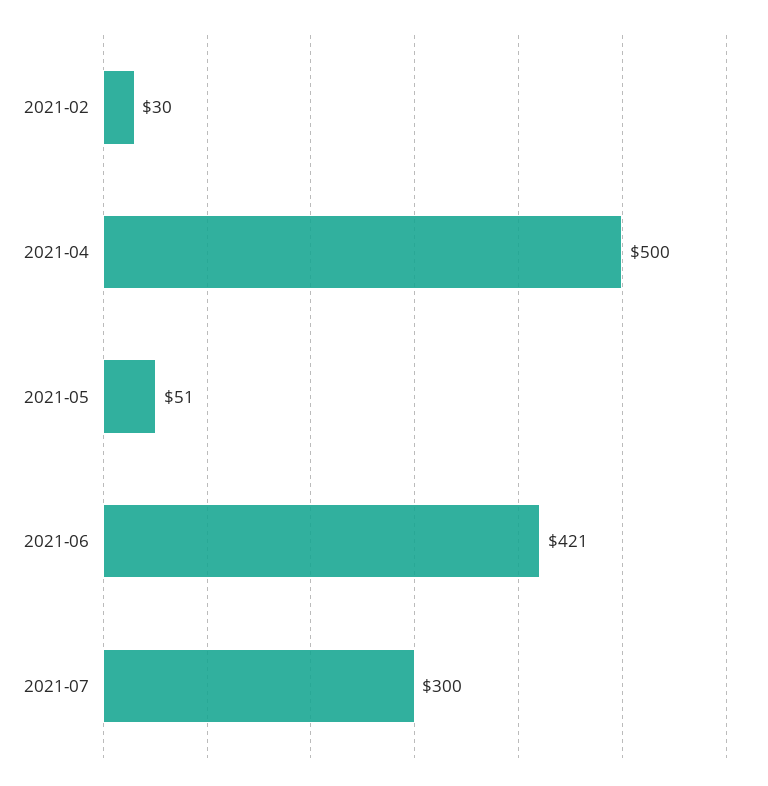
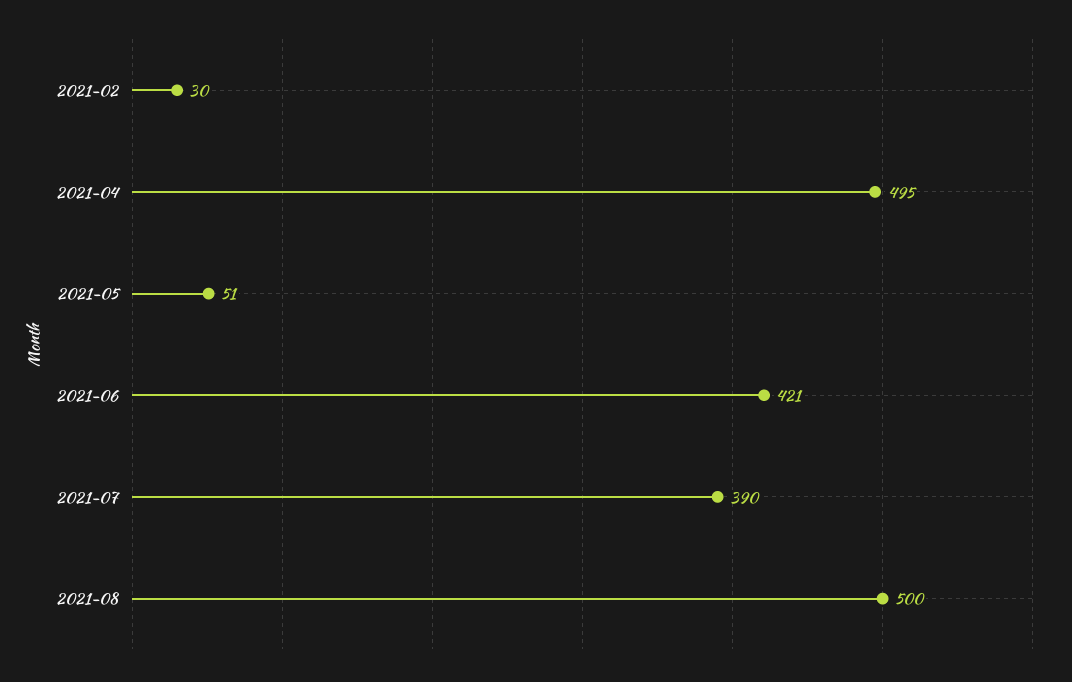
2021-04: 500 -> 495
2021-07: 300 -> 390
2021-08: none -> 500

